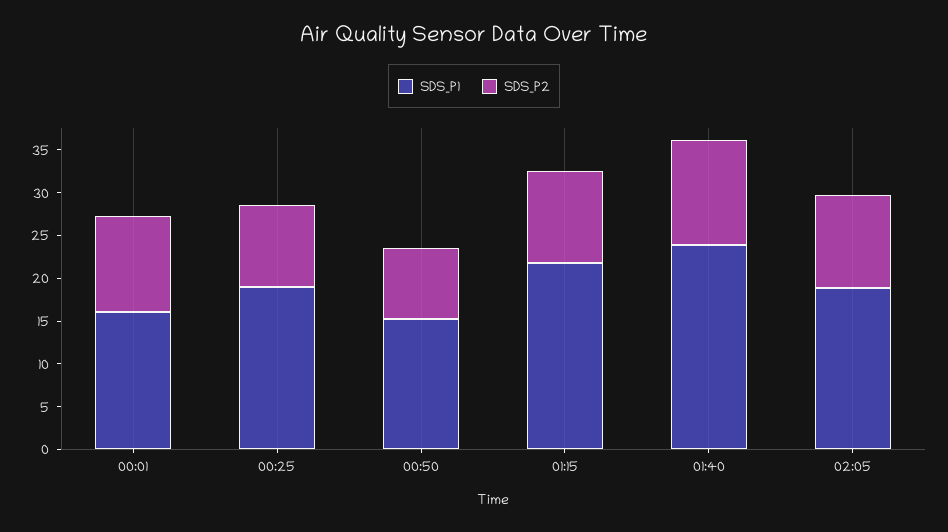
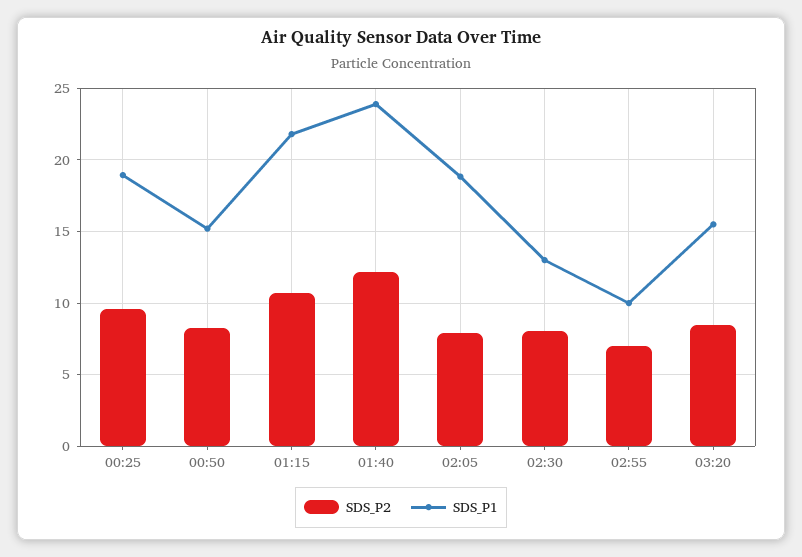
SDS_P1, 00:01: 16 -> none
SDS_P2, 00:01: 11 -> none
SDS_P2, 02:05: 11 -> 8
SDS_P2, 02:30: none -> 8
SDS_P1, 02:30: none -> 13
SDS_P2, 02:55: none -> 7
SDS_P1, 02:55: none -> 10
SDS_P2, 03:20: none -> 8.5
SDS_P1, 03:20: none -> 15.5

